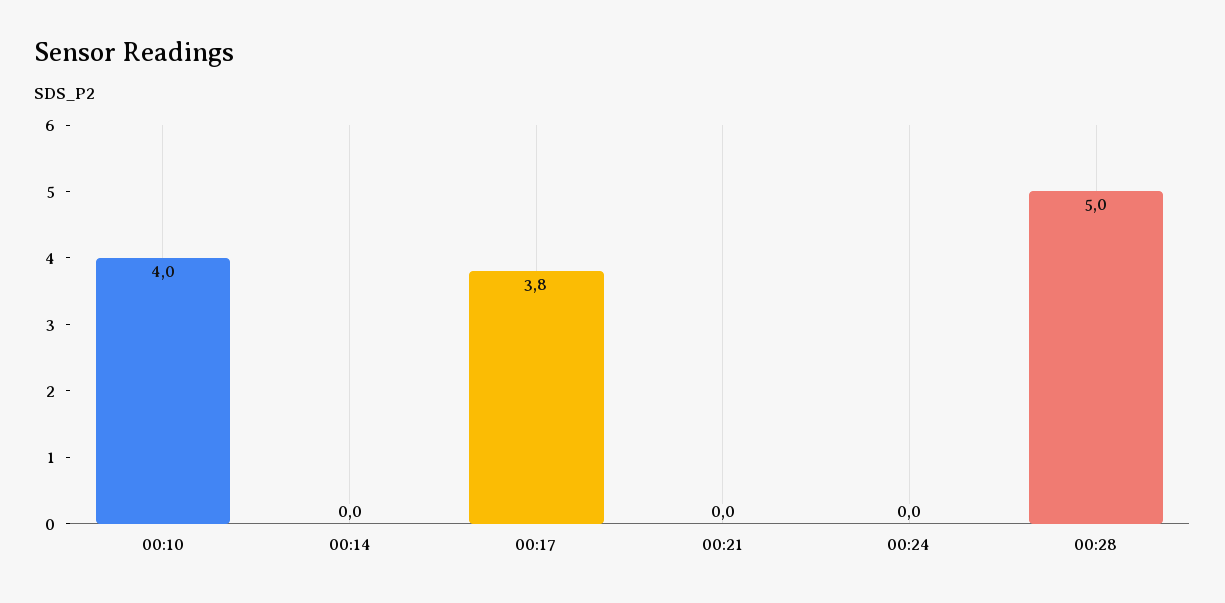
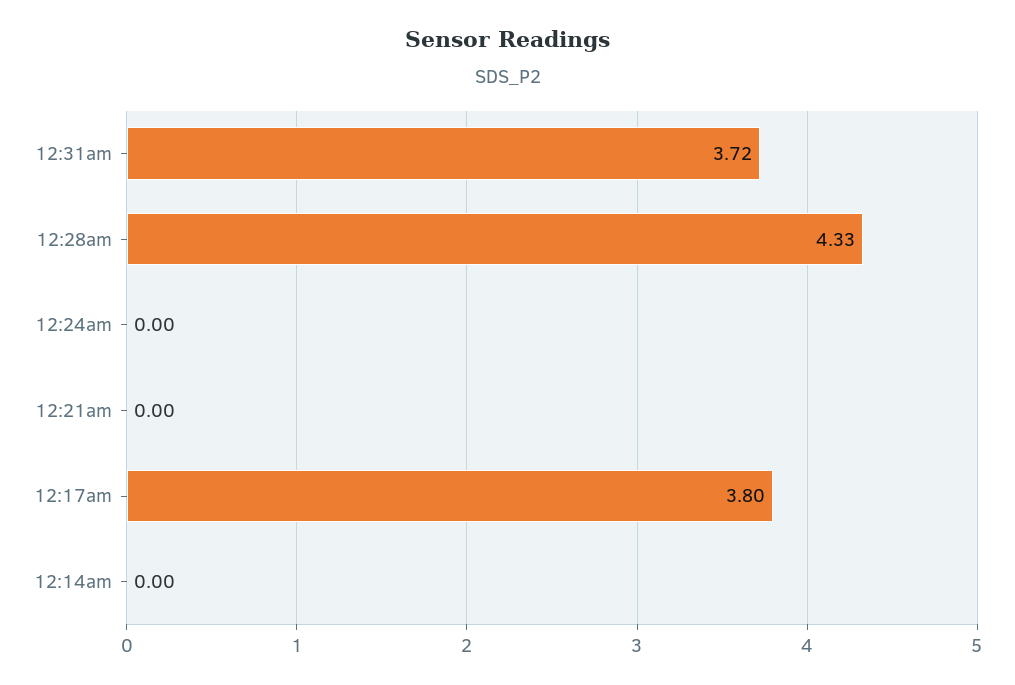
00:10: 4 -> none
00:28: 5 -> 4.33
12:31am: none -> 3.72

